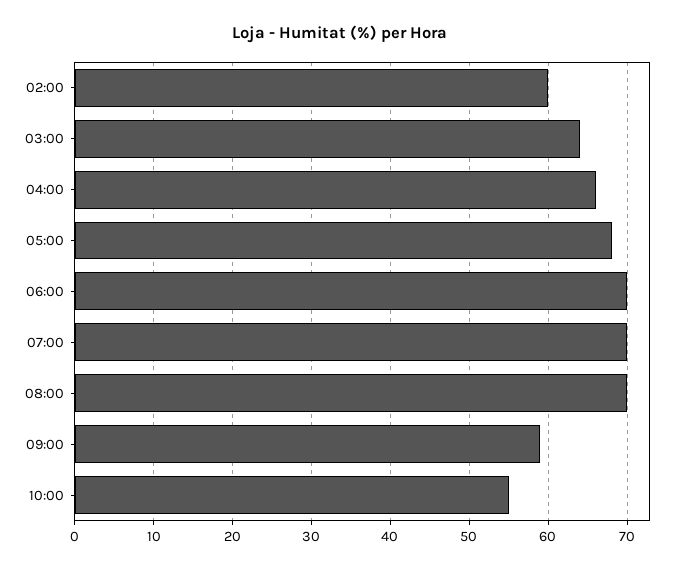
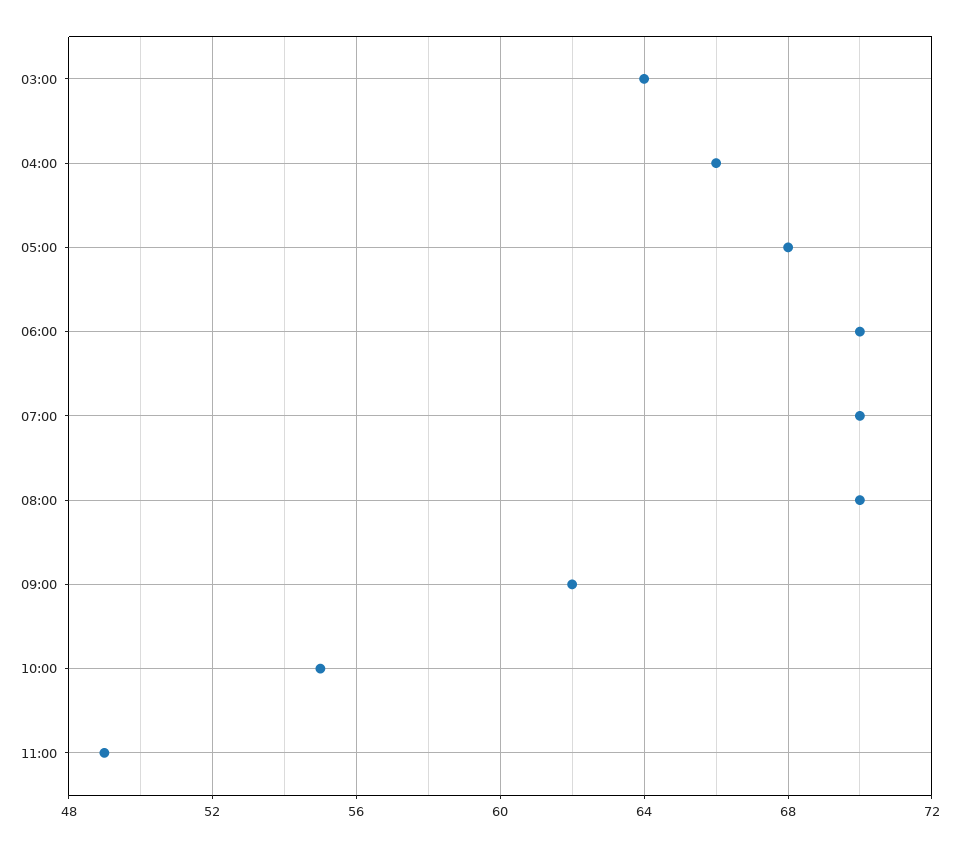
02:00: 60 -> none
09:00: 59 -> 62
11:00: none -> 49

